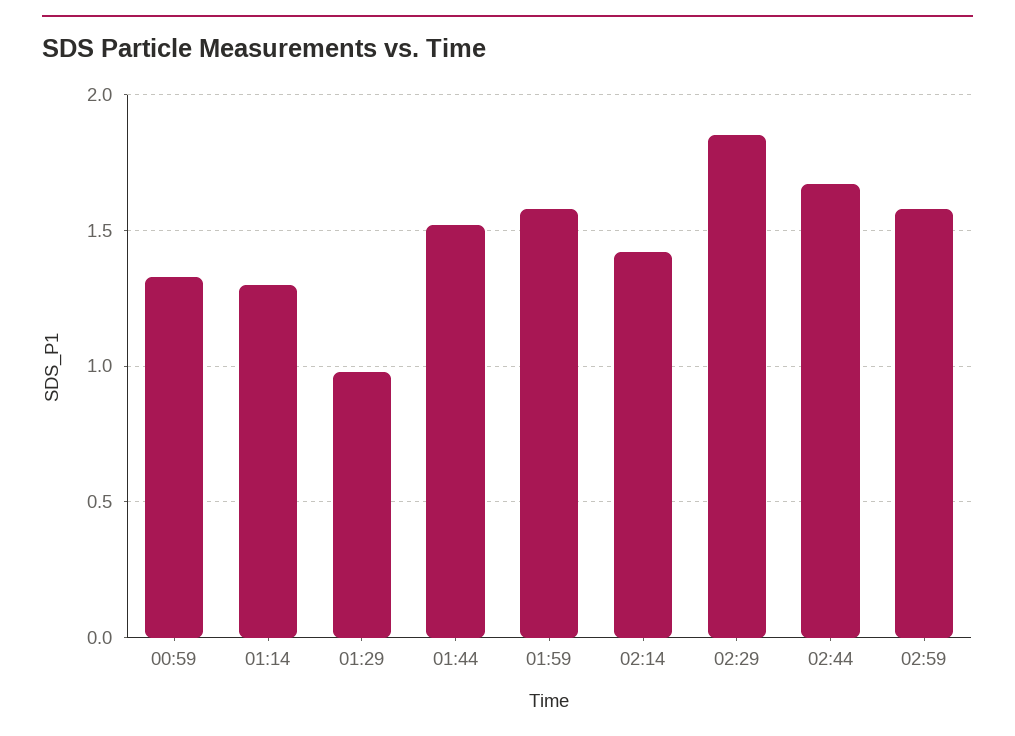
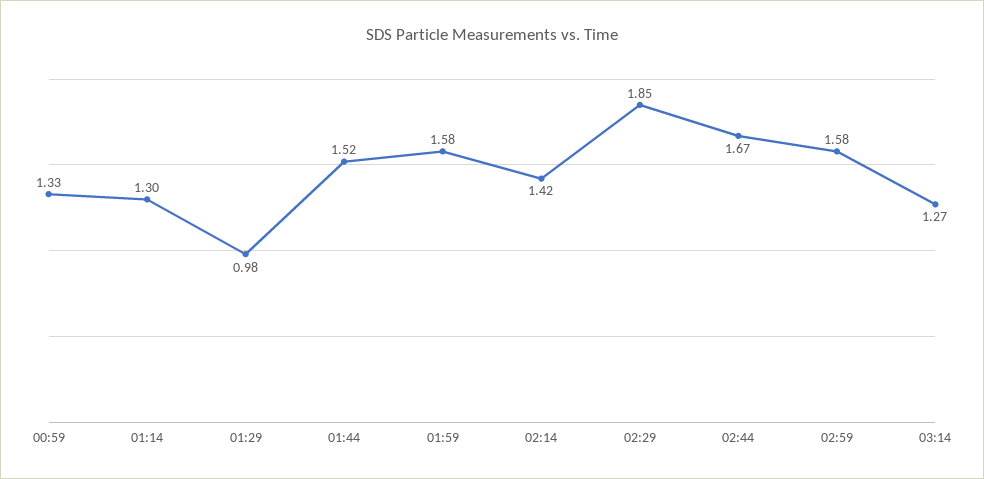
03:14: none -> 1.27

